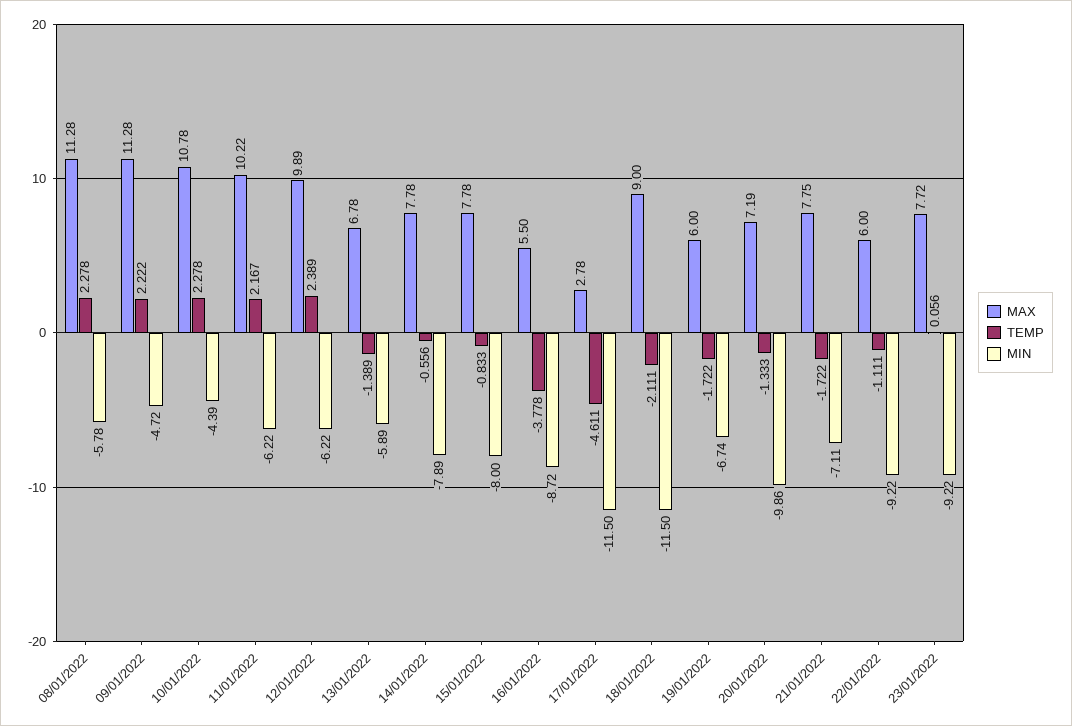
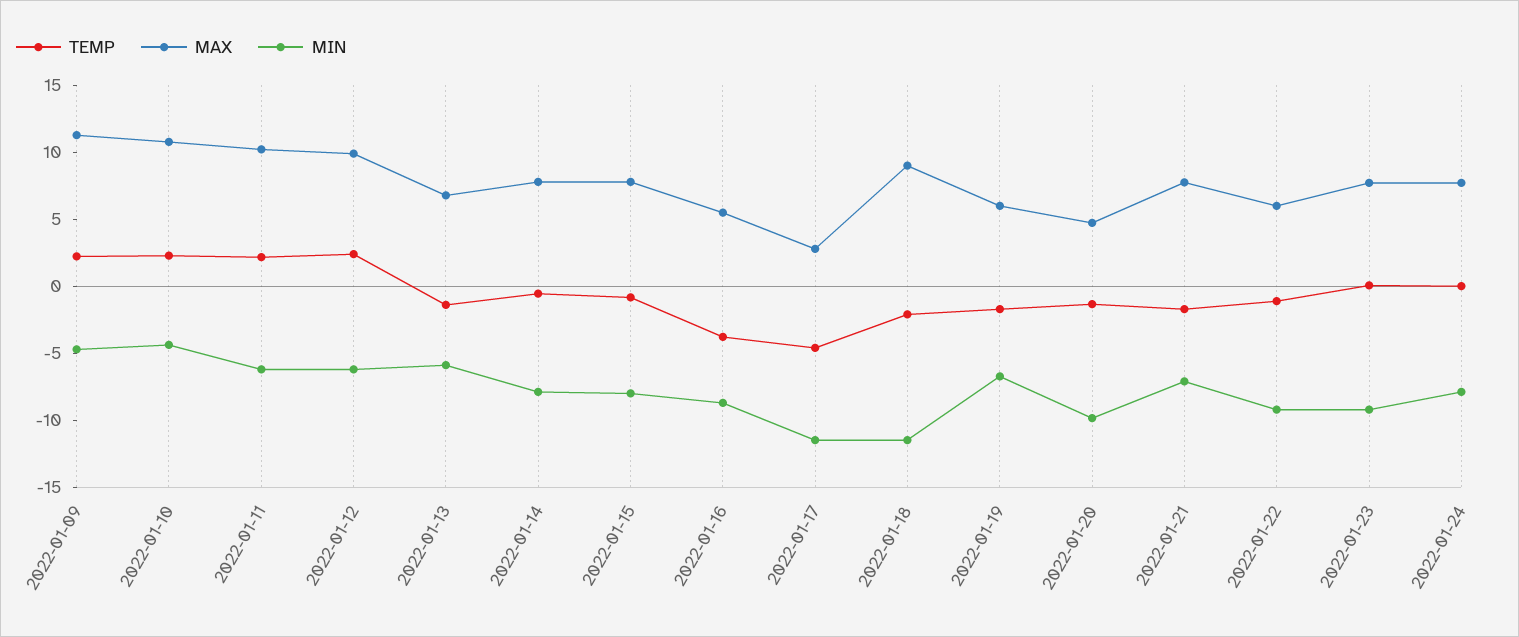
MAX, 08/01/2022: 11.28 -> none
TEMP, 08/01/2022: 2.278 -> none
MIN, 08/01/2022: -5.78 -> none
MAX, 20/01/2022: 7.19 -> 5
TEMP, 2022-01-24: none -> 0
MAX, 2022-01-24: none -> 8
MIN, 2022-01-24: none -> -8

